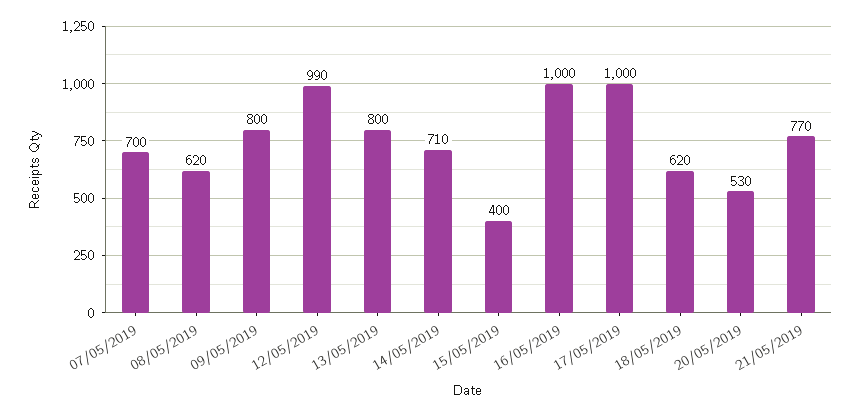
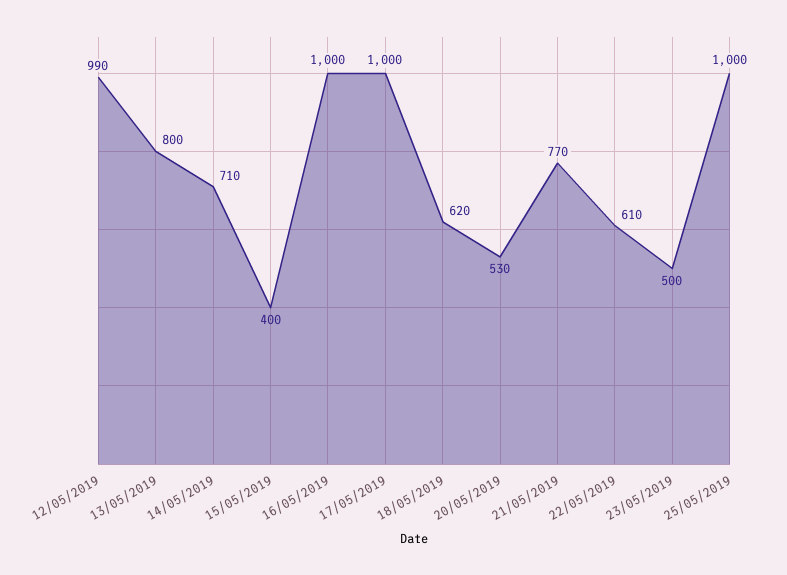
07/05/2019: 700 -> none
08/05/2019: 620 -> none
09/05/2019: 800 -> none
22/05/2019: none -> 610
23/05/2019: none -> 500
25/05/2019: none -> 1000

